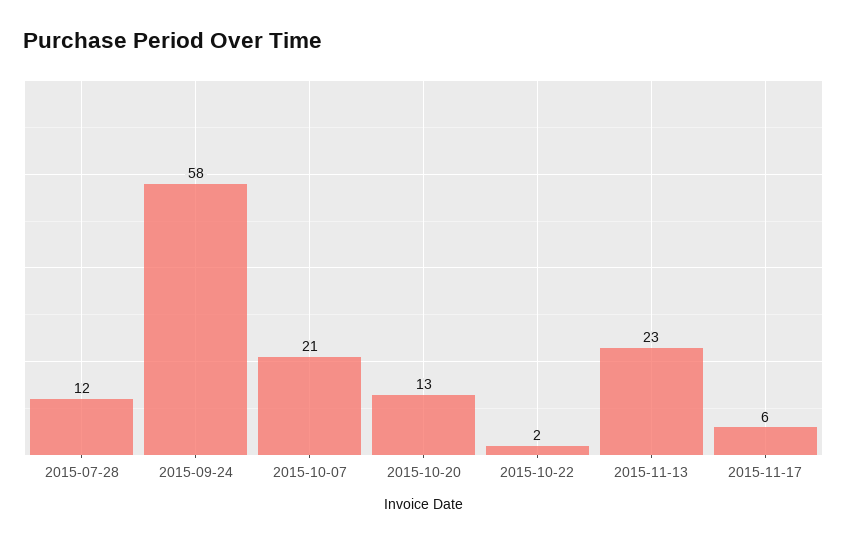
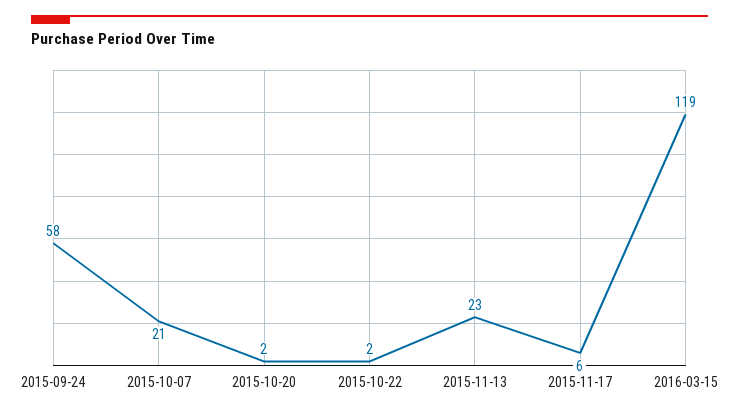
2015-07-28: 12 -> none
2015-10-20: 13 -> 2
2016-03-15: none -> 119

